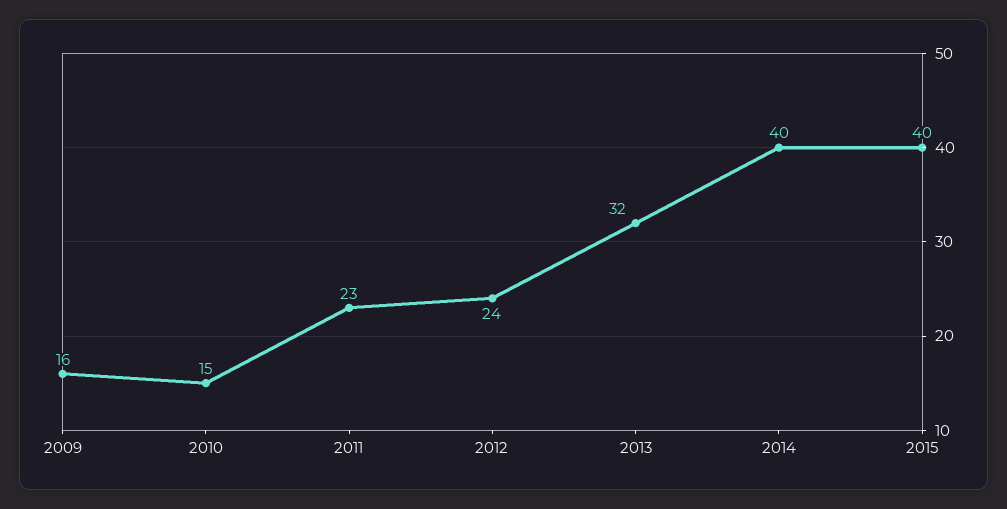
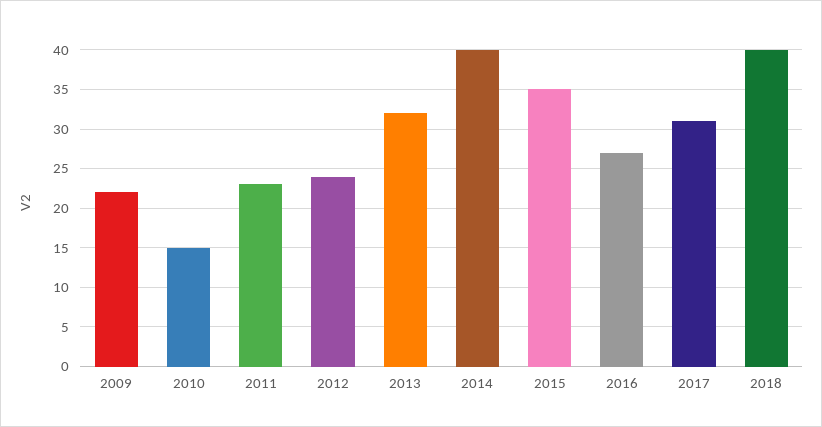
2009: 16 -> 22
2015: 40 -> 35
2016: none -> 27
2017: none -> 31
2018: none -> 40

